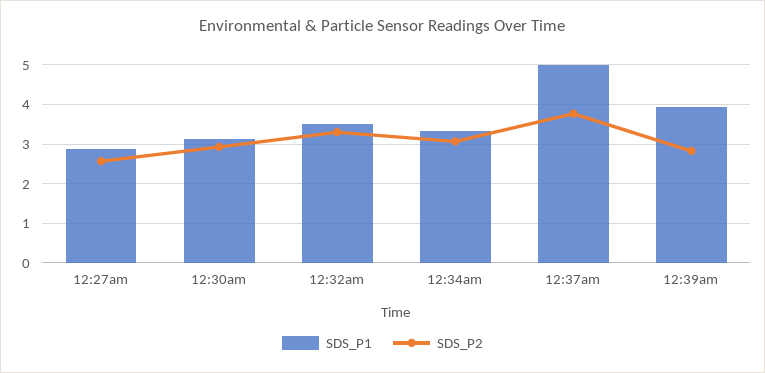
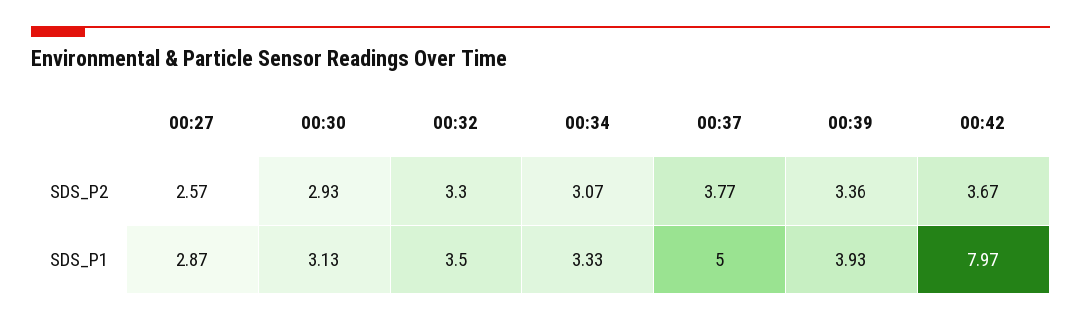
SDS_P2, 12:39am: 2.8 -> 3.36
SDS_P2, 00:42: none -> 3.67
SDS_P1, 00:42: none -> 7.97

